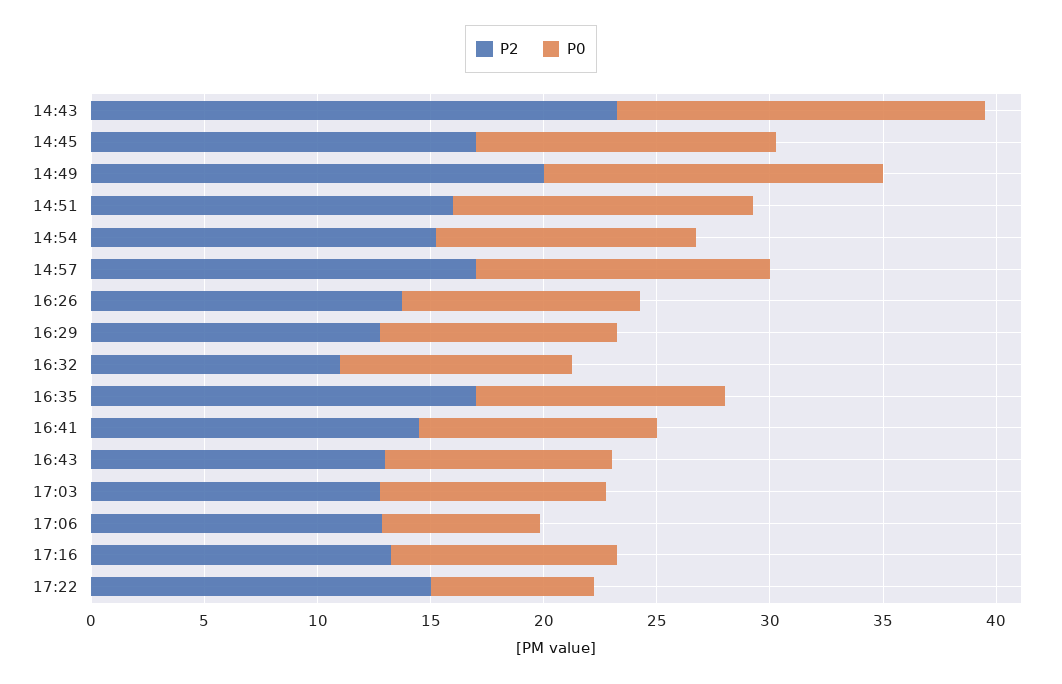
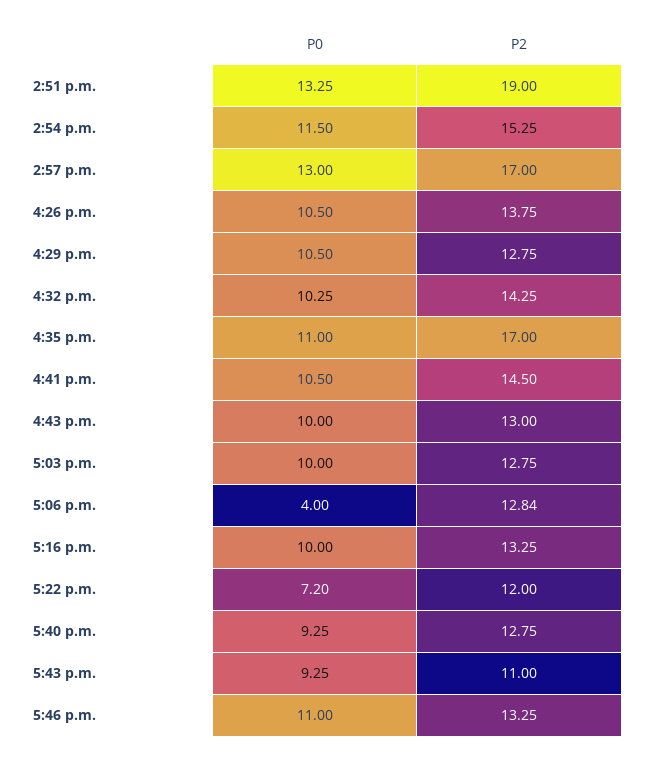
P2, 14:43: 23 -> none
P0, 14:43: 16 -> none
P2, 14:45: 17 -> none
P0, 14:45: 13 -> none
P2, 14:49: 20 -> none
P0, 14:49: 15 -> none
P2, 14:51: 16 -> 19
P2, 16:32: 11 -> 14.25
P0, 17:06: 7 -> 4
P2, 17:22: 15 -> 12
P0, 5:40 p.m.: none -> 9.25
P2, 5:40 p.m.: none -> 12.75
P0, 5:43 p.m.: none -> 9.25
P2, 5:43 p.m.: none -> 11
P0, 5:46 p.m.: none -> 11
P2, 5:46 p.m.: none -> 13.25

